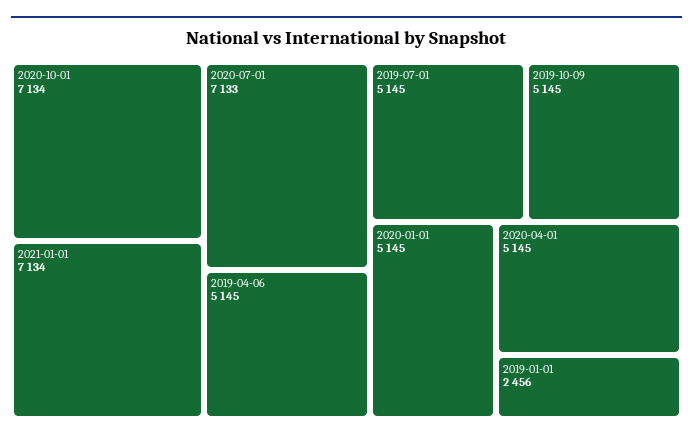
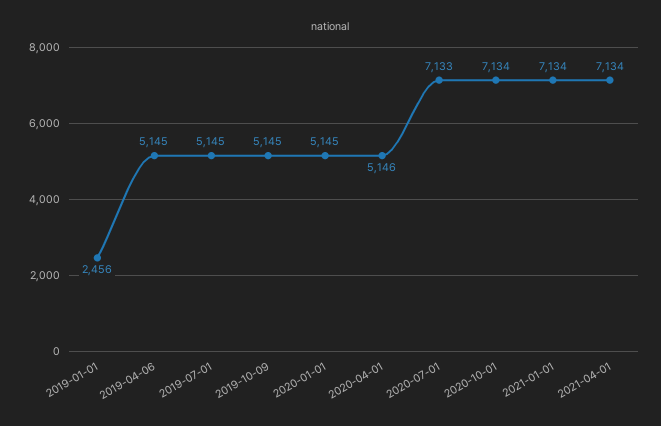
2020-04-01: 5145 -> 5146
2021-04-01: none -> 7134

